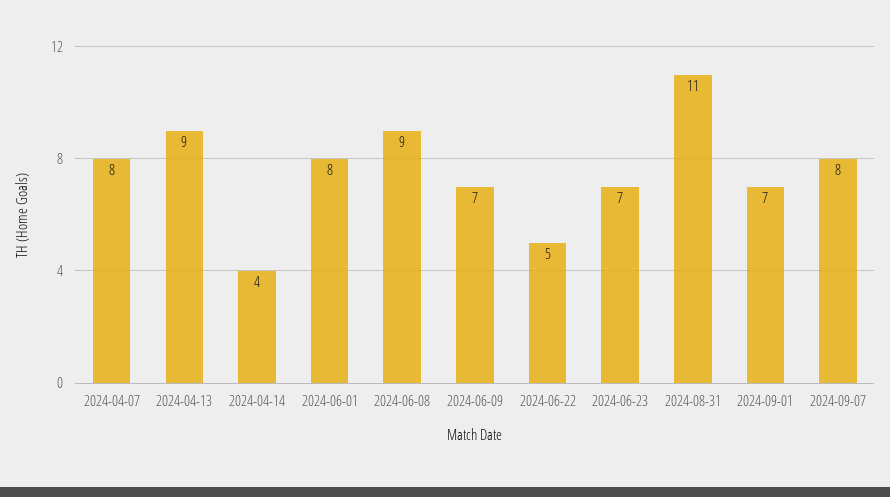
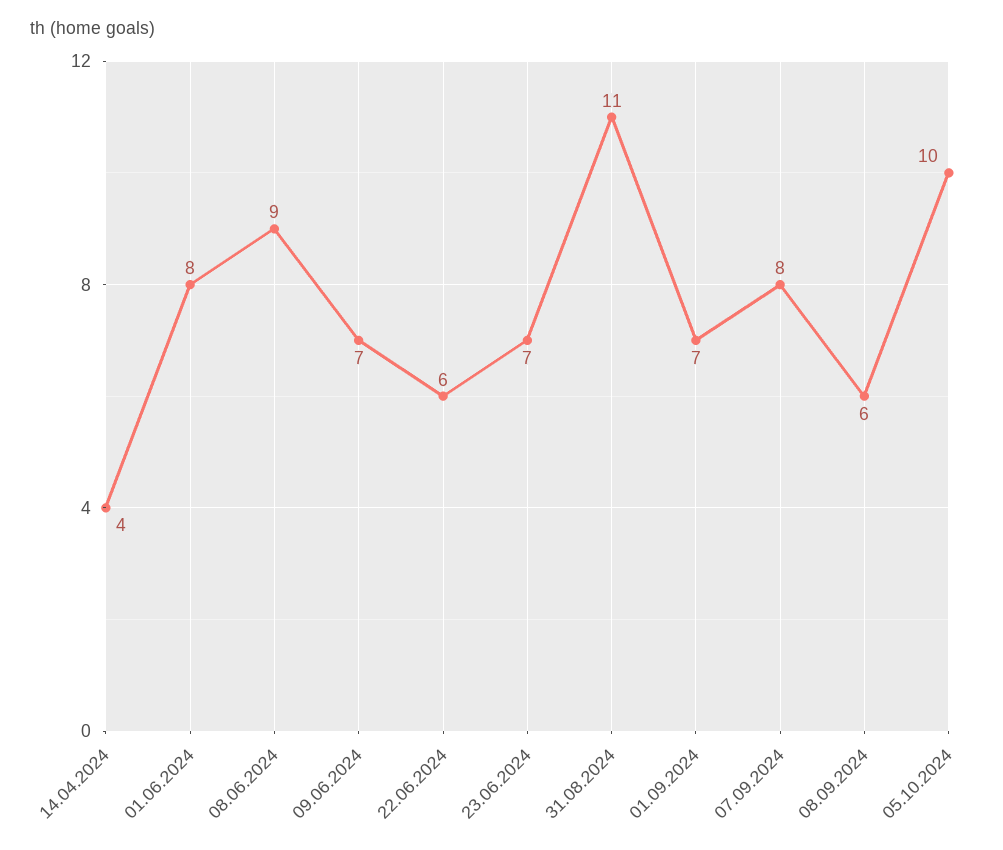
2024-04-07: 8 -> none
2024-04-13: 9 -> none
2024-06-22: 5 -> 6
08.09.2024: none -> 6
05.10.2024: none -> 10

